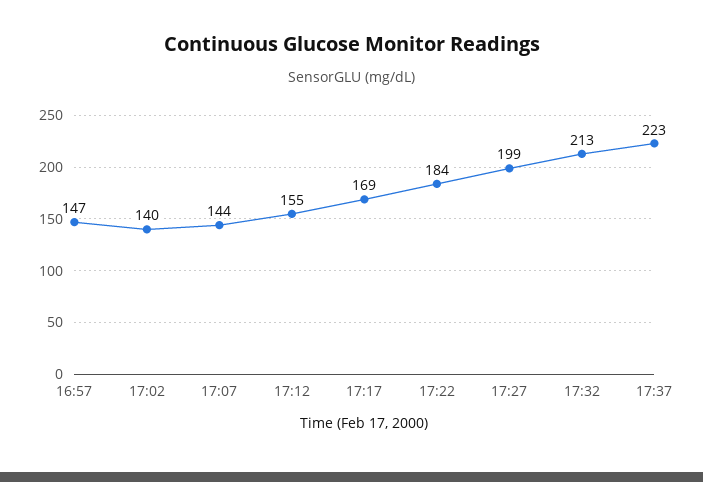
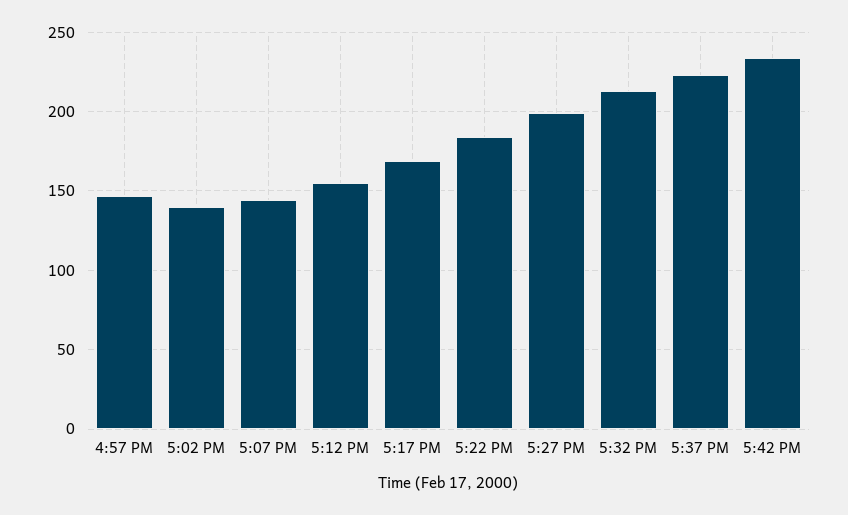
5:42 PM: none -> 235

